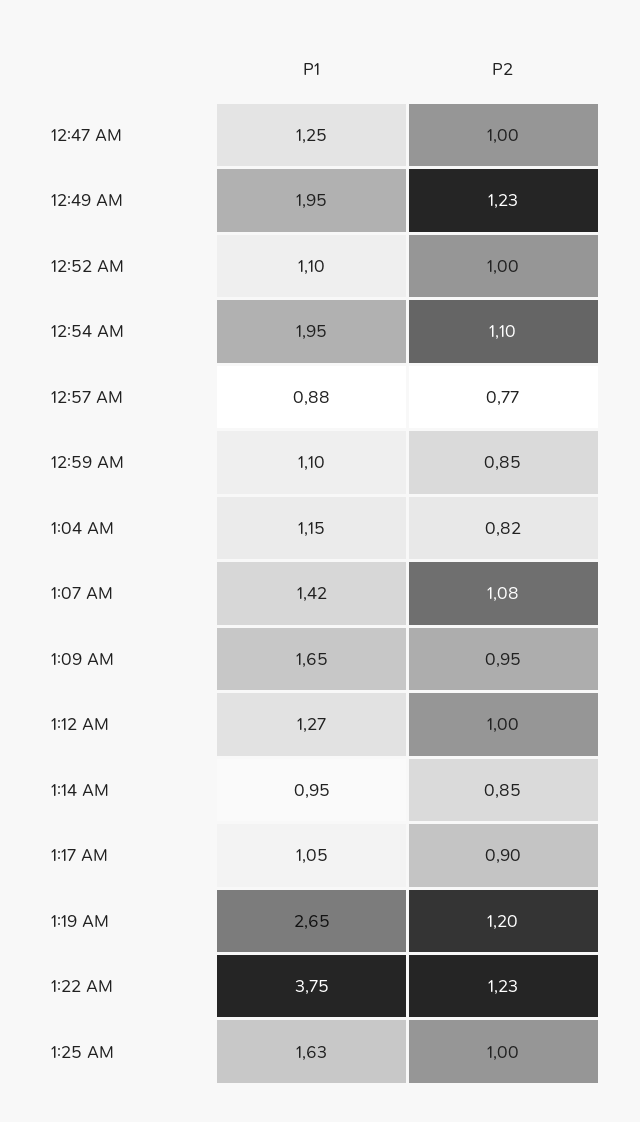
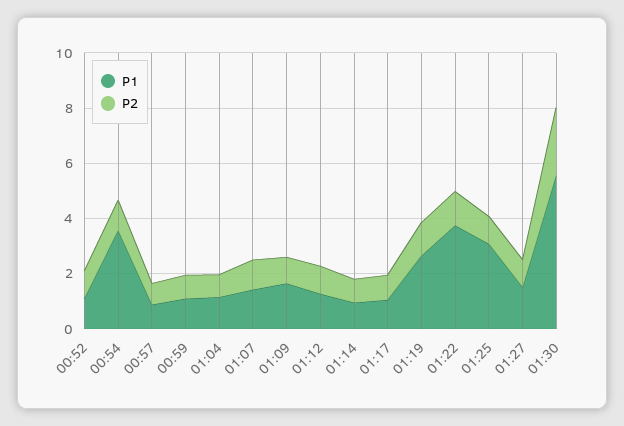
P1, 12:47 AM: 1.25 -> none
P2, 12:47 AM: 1 -> none
P1, 12:49 AM: 1.95 -> none
P2, 12:49 AM: 1.23 -> none
P1, 12:54 AM: 1.95 -> 3.5
P1, 1:25 AM: 1.63 -> 3
P1, 01:27: none -> 1.5
P2, 01:27: none -> 1
P1, 01:30: none -> 5.5
P2, 01:30: none -> 2.5

